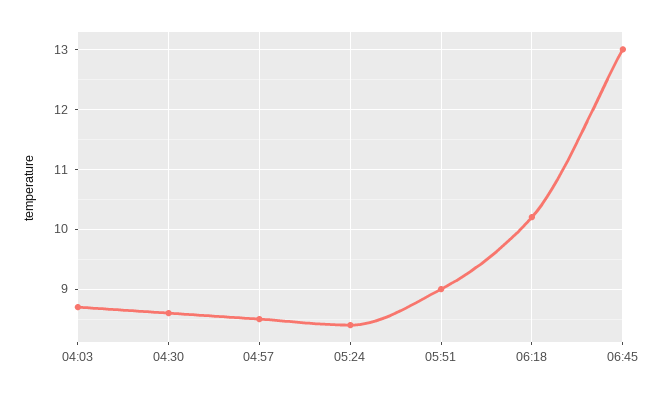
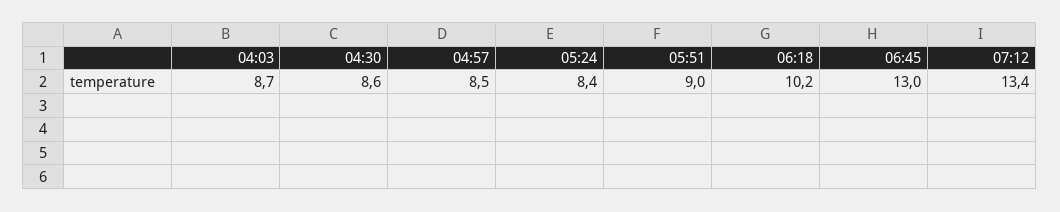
07:12: none -> 13.4

